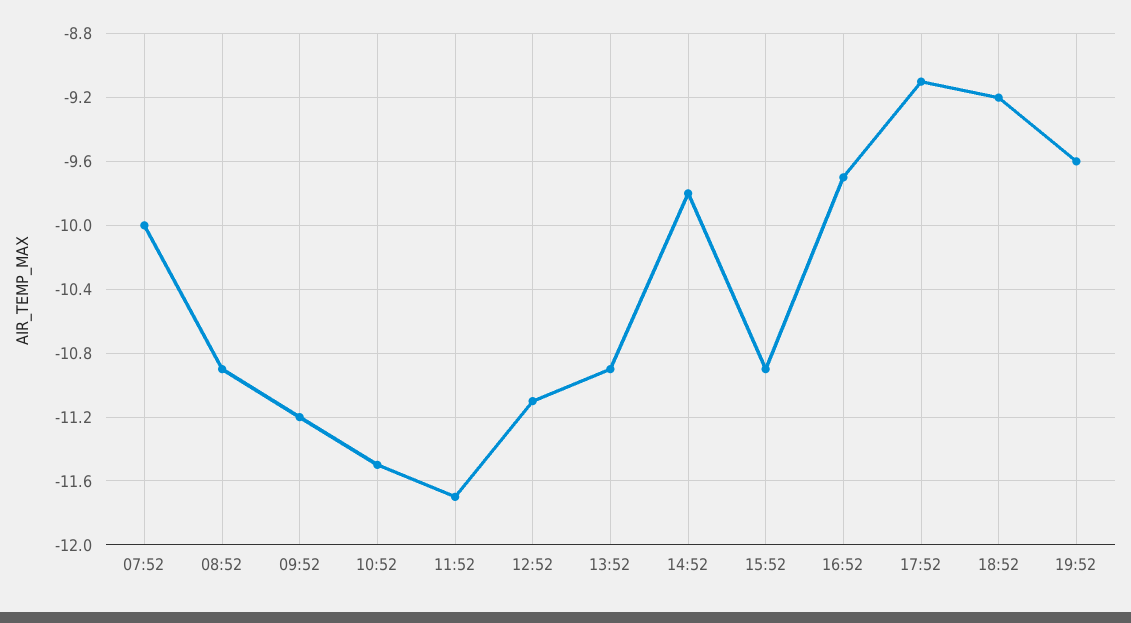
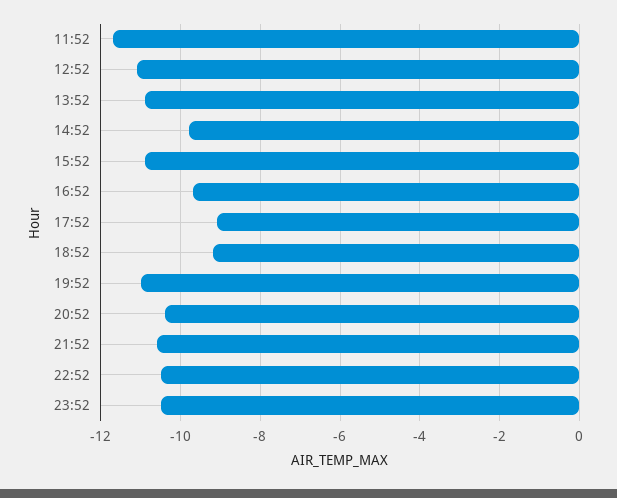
07:52: -10 -> none
08:52: -10.9 -> none
09:52: -11.2 -> none
10:52: -11.5 -> none
19:52: -9.6 -> -11
20:52: none -> -10.5
21:52: none -> -10.5
22:52: none -> -10.5
23:52: none -> -10.5

